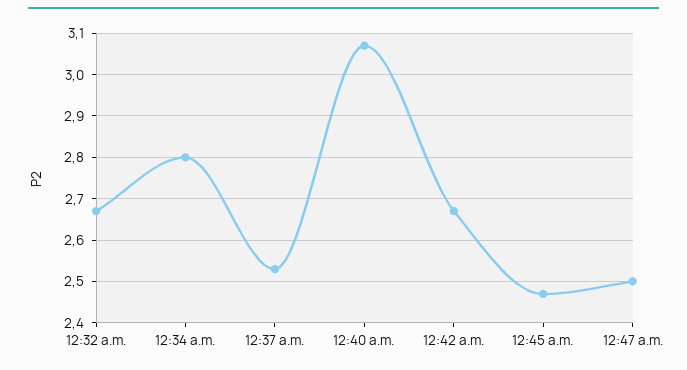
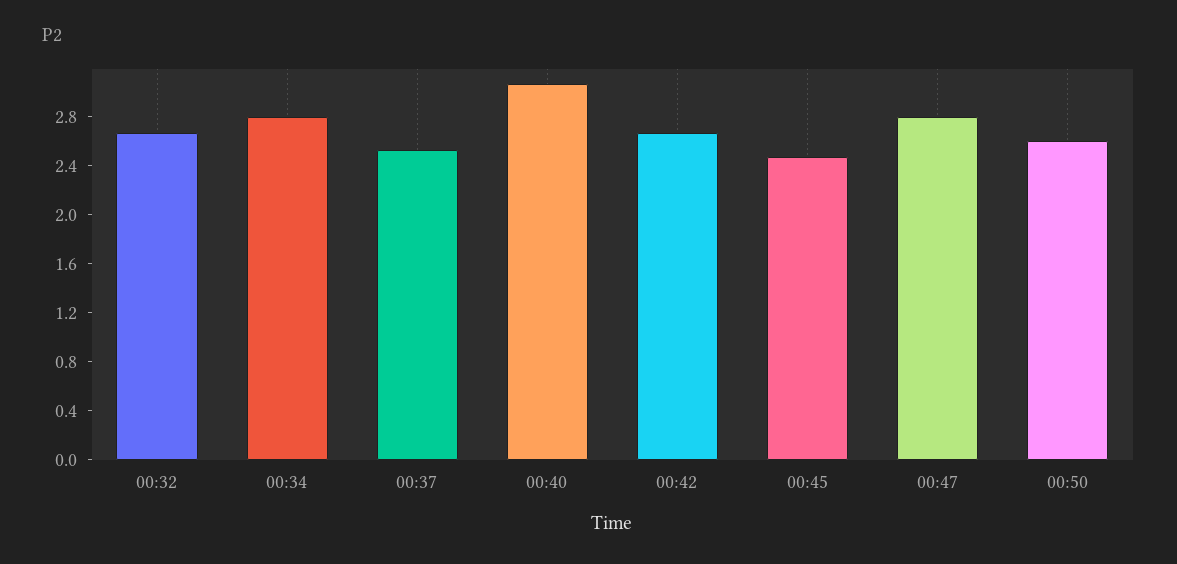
12:47 a.m.: 2.5 -> 2.8
00:50: none -> 2.6

